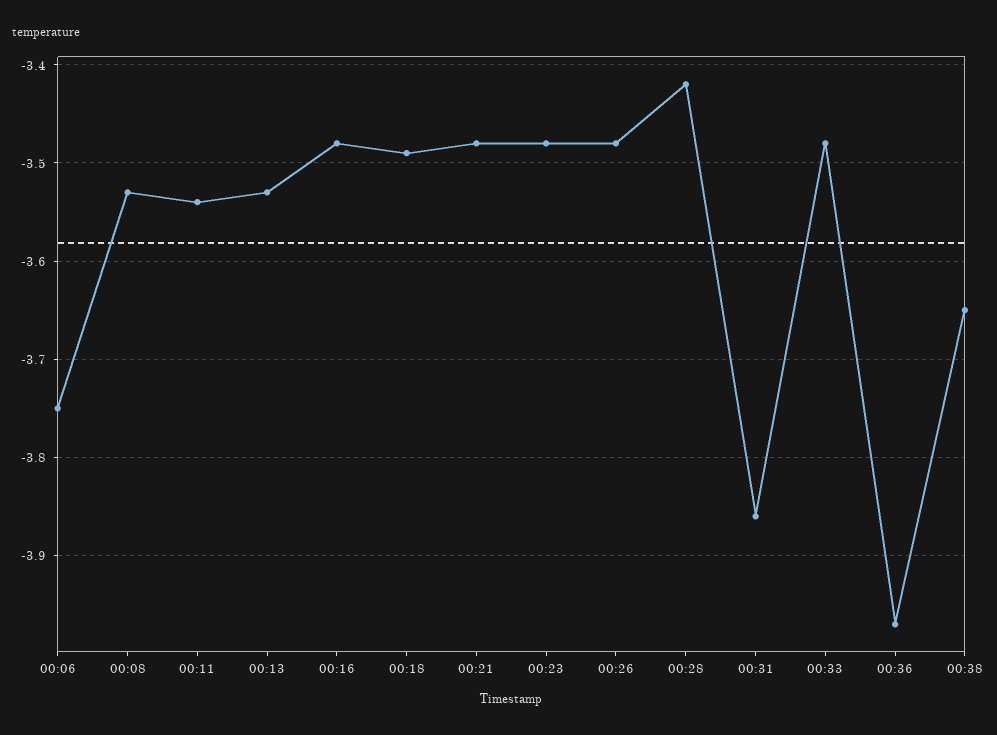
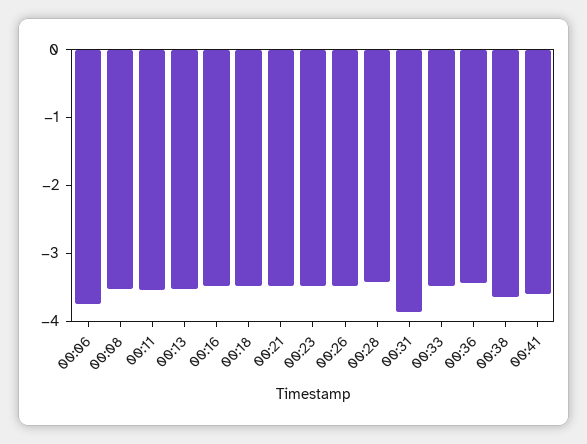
00:36: -3.97 -> -3.4
00:41: none -> -3.6

